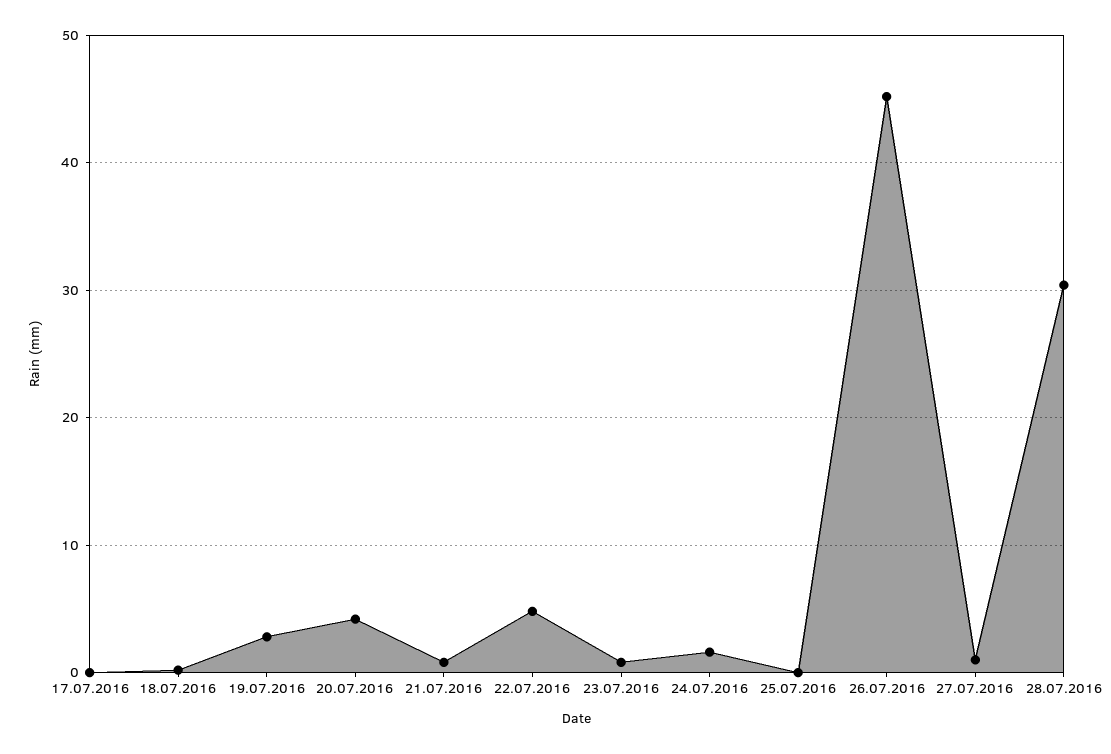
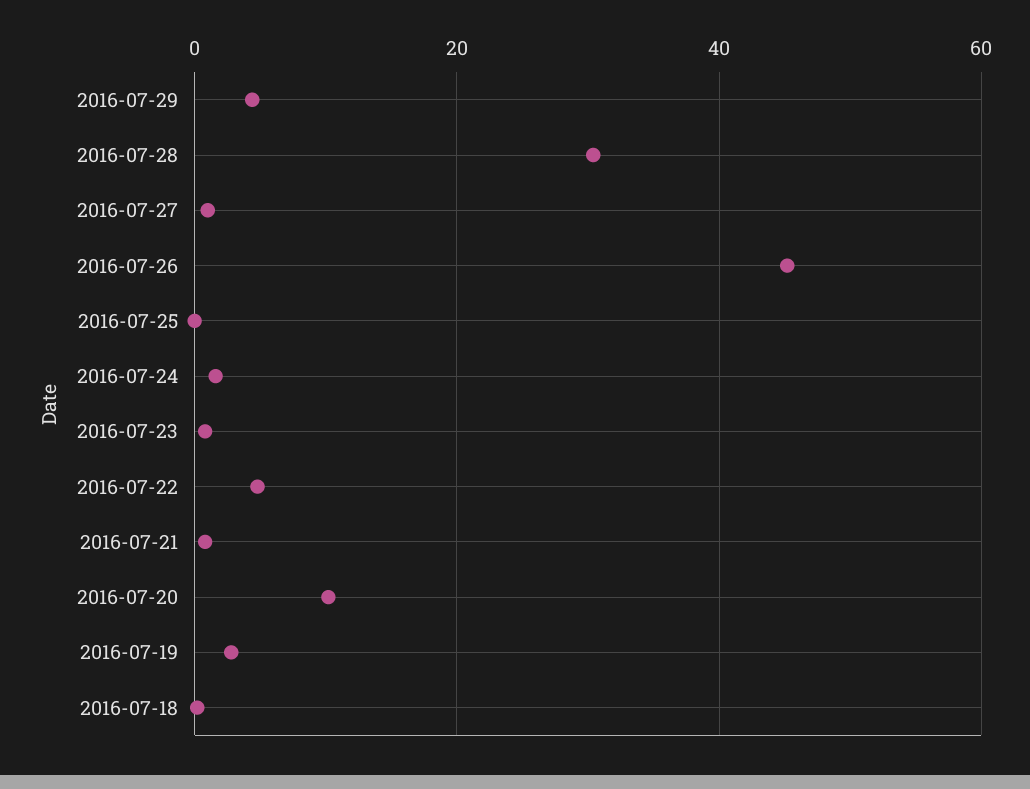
17.07.2016: 0 -> none
20.07.2016: 4 -> 10
2016-07-29: none -> 4

